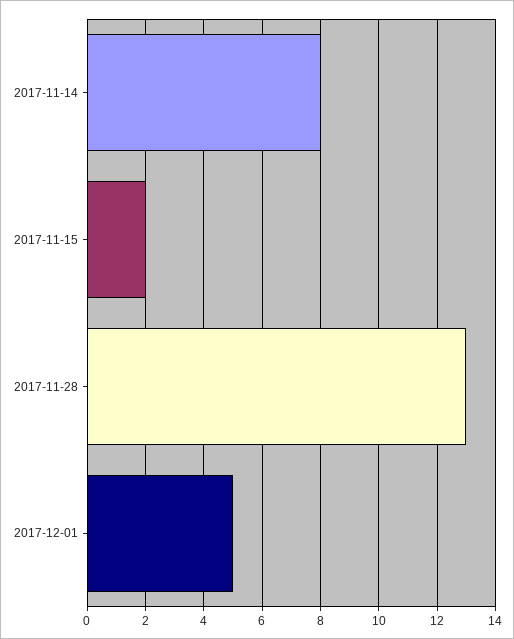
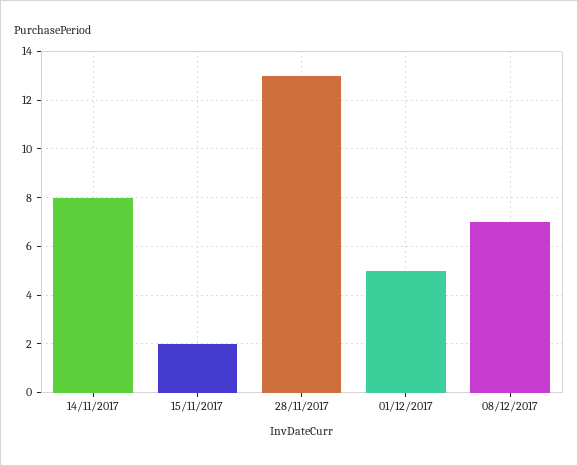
08/12/2017: none -> 7

